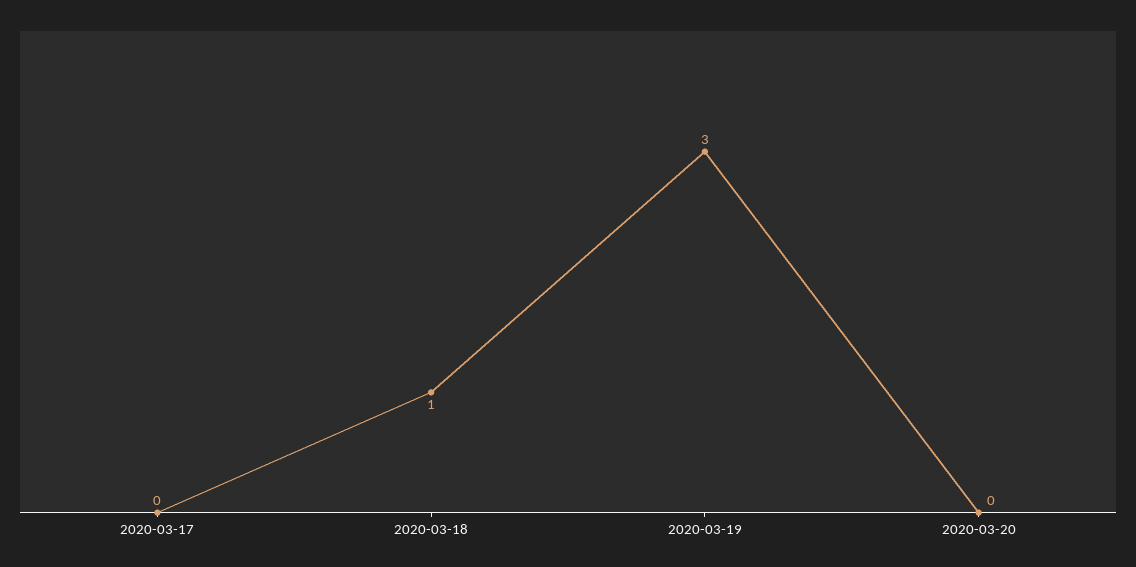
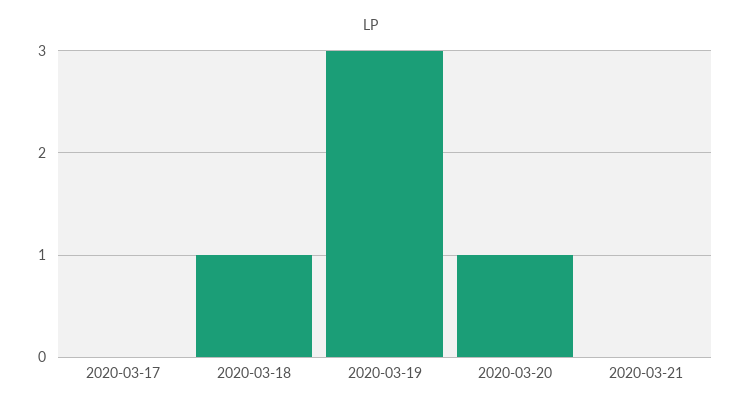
2020-03-20: 0 -> 1
2020-03-21: none -> 0

